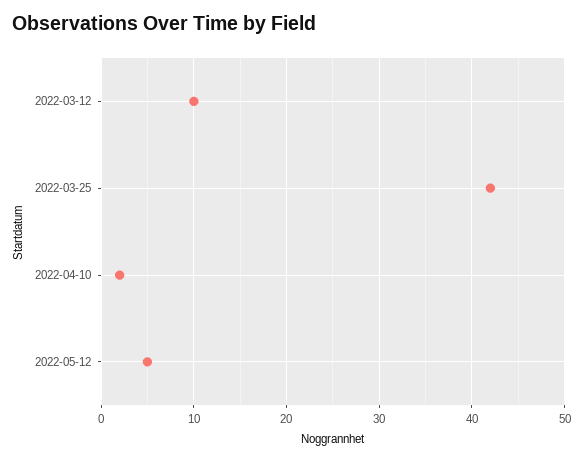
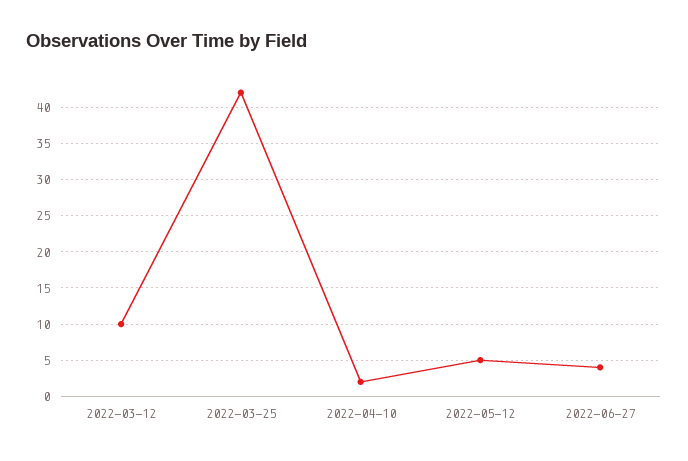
2022-06-27: none -> 4

